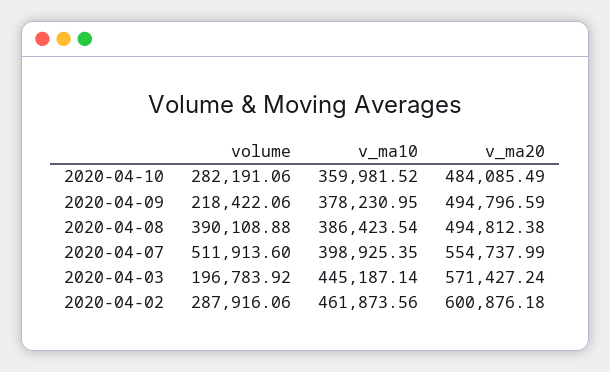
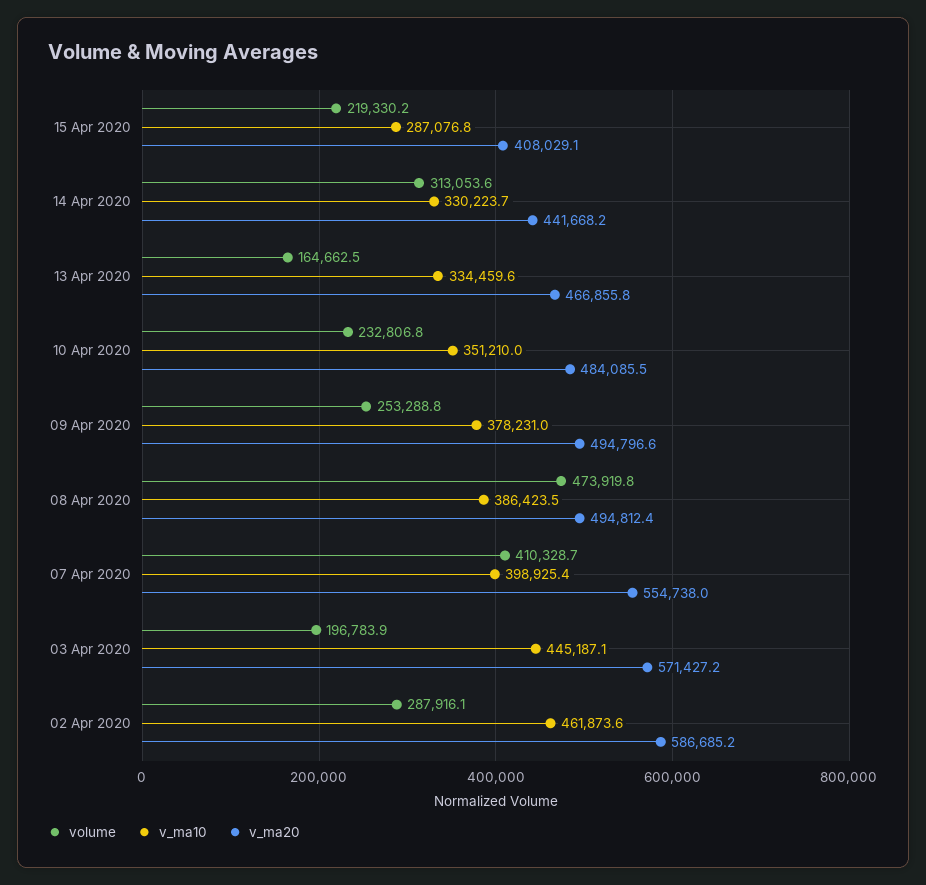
volume, 2020-04-10: 282191.06 -> 232806.8
v_ma10, 2020-04-10: 359981.52 -> 351210
volume, 2020-04-09: 218422.06 -> 253288.8
volume, 2020-04-08: 390108.88 -> 473919.8
volume, 2020-04-07: 511913.6 -> 410328.7
v_ma20, 2020-04-02: 600876.18 -> 586685.2
volume, 15 Apr 2020: none -> 219330.2
v_ma10, 15 Apr 2020: none -> 287076.8
v_ma20, 15 Apr 2020: none -> 408029.1
volume, 14 Apr 2020: none -> 313053.6
v_ma10, 14 Apr 2020: none -> 330223.7
v_ma20, 14 Apr 2020: none -> 441668.2
volume, 13 Apr 2020: none -> 164662.5
v_ma10, 13 Apr 2020: none -> 334459.6
v_ma20, 13 Apr 2020: none -> 466855.8

